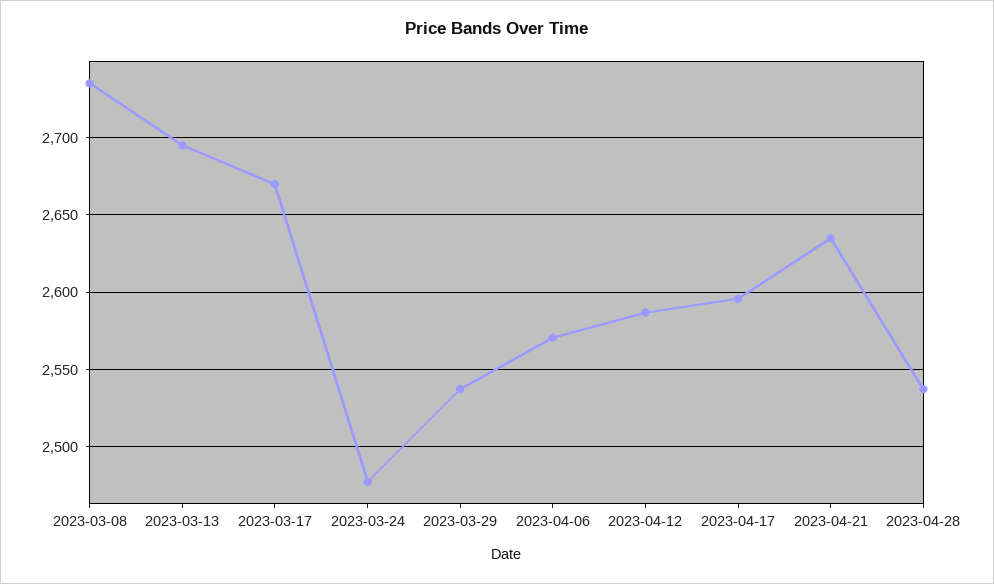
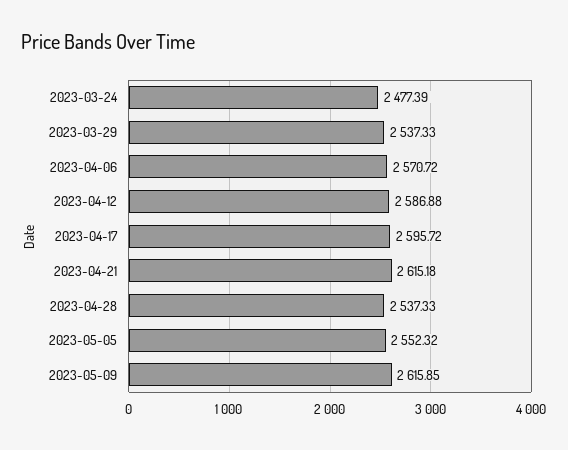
2023-03-08: 2735 -> none
2023-03-13: 2695 -> none
2023-03-17: 2670 -> none
2023-04-21: 2635 -> 2615.18
2023-05-05: none -> 2552.32
2023-05-09: none -> 2615.85

